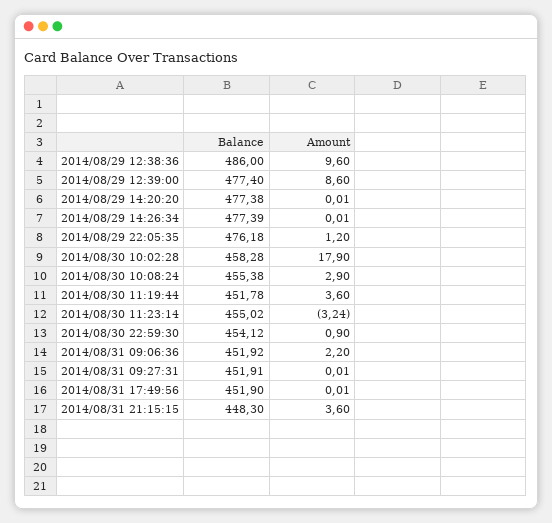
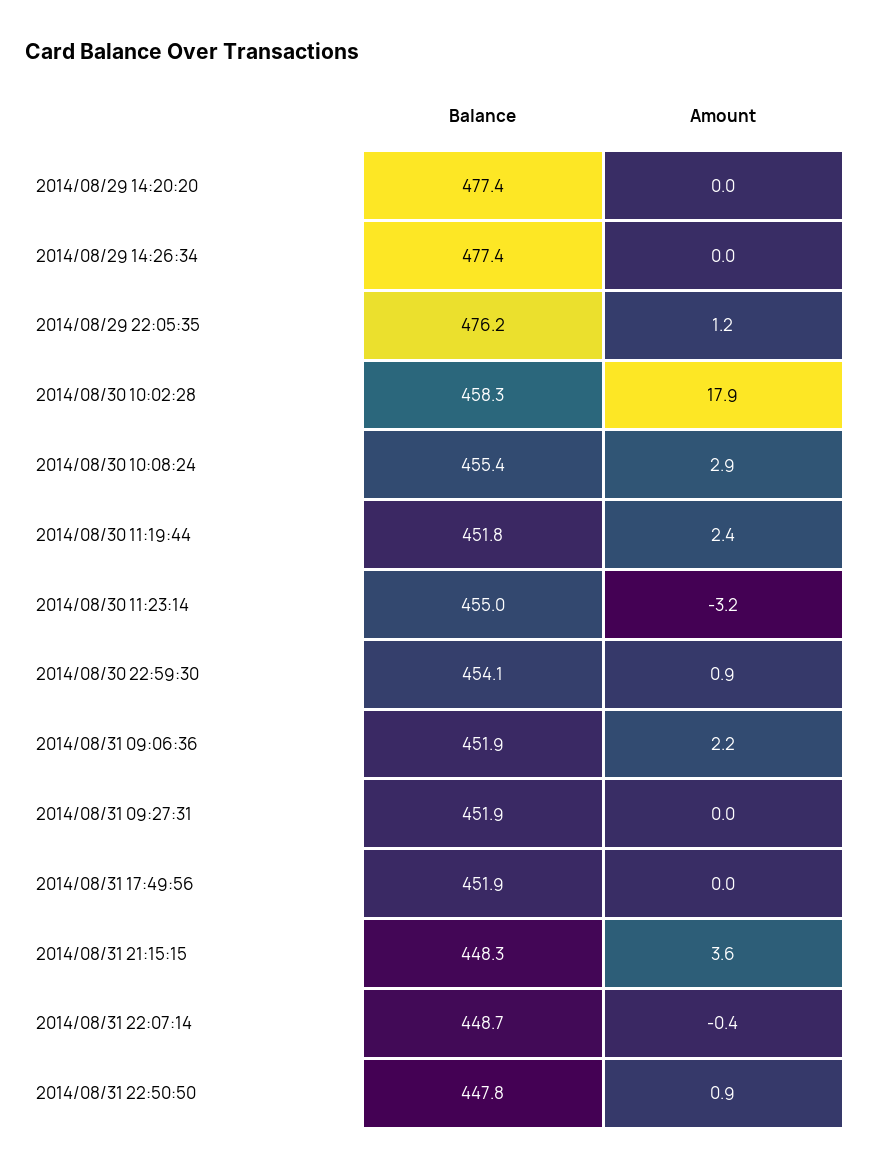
Balance, 2014/08/29 12:38:36: 486 -> none
Amount, 2014/08/29 12:38:36: 9.6 -> none
Balance, 2014/08/29 12:39:00: 477.4 -> none
Amount, 2014/08/29 12:39:00: 8.6 -> none
Amount, 2014/08/30 11:19:44: 3.6 -> 2.4
Balance, 2014/08/31 22:07:14: none -> 448.7
Amount, 2014/08/31 22:07:14: none -> -0.4
Balance, 2014/08/31 22:50:50: none -> 447.8
Amount, 2014/08/31 22:50:50: none -> 0.9

